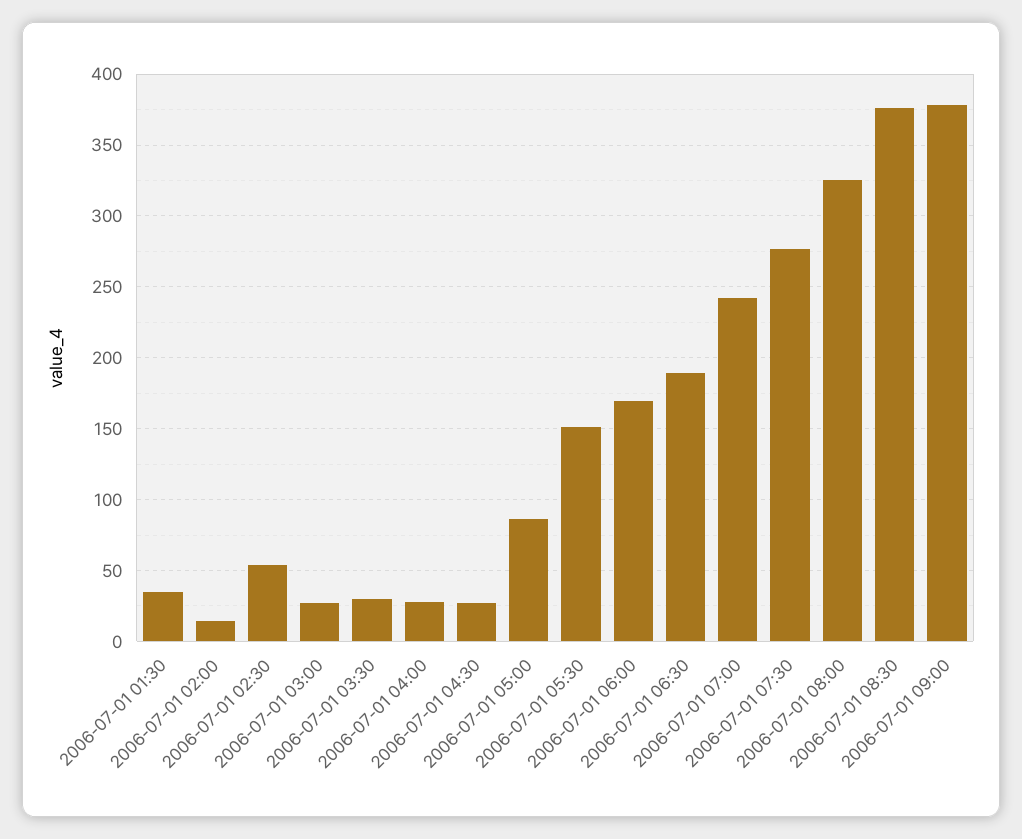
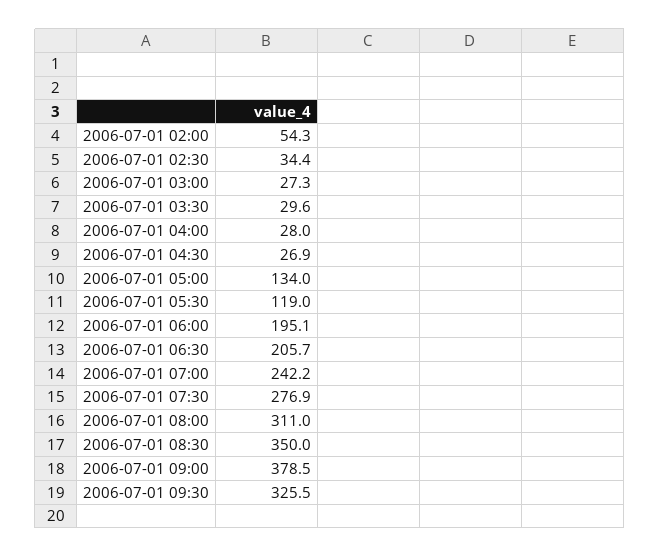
2006-07-01 01:30: 35 -> none
2006-07-01 02:00: 15 -> 54.3
2006-07-01 02:30: 55 -> 34.4
2006-07-01 05:00: 85 -> 134
2006-07-01 05:30: 150 -> 119
2006-07-01 06:00: 170 -> 195.1
2006-07-01 06:30: 190 -> 205.7
2006-07-01 08:00: 325 -> 311
2006-07-01 08:30: 375 -> 350
2006-07-01 09:30: none -> 325.5

